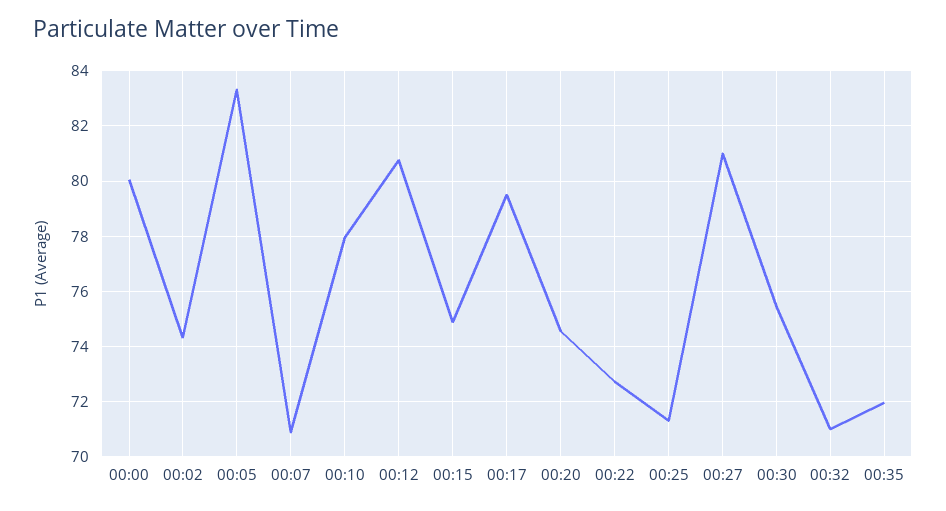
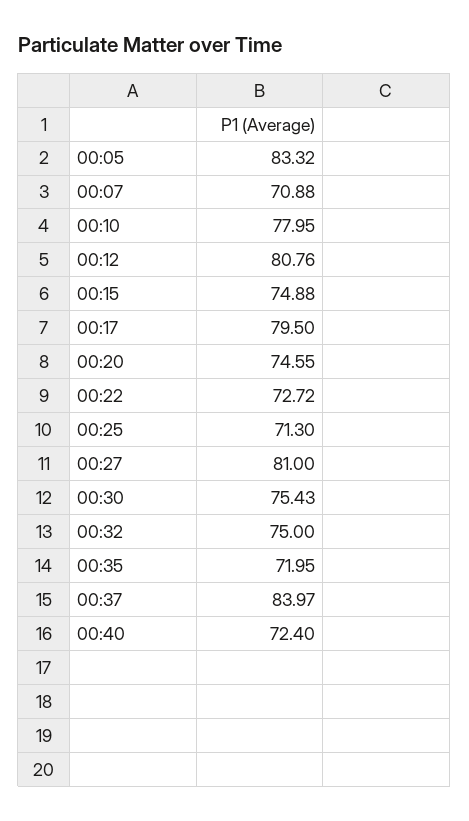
00:00: 80 -> none
00:02: 74.25 -> none
00:32: 71 -> 75
00:37: none -> 83.97
00:40: none -> 72.4

